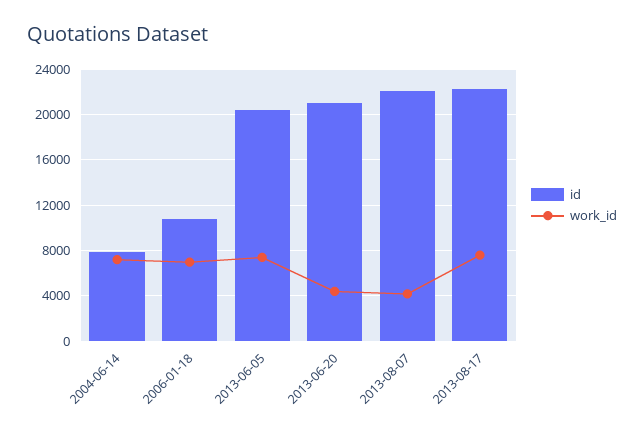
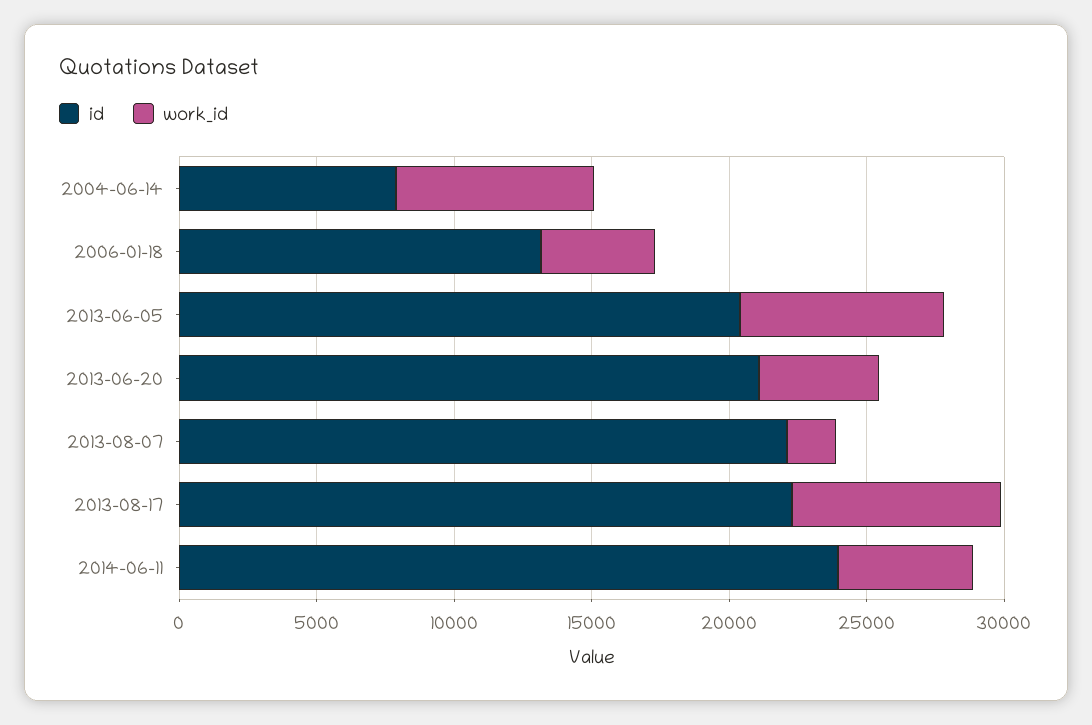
id, 2006-01-18: 11000 -> 13000
work_id, 2006-01-18: 7000 -> 4000
work_id, 2013-08-07: 4000 -> 2000
id, 2014-06-11: none -> 24000
work_id, 2014-06-11: none -> 5000

